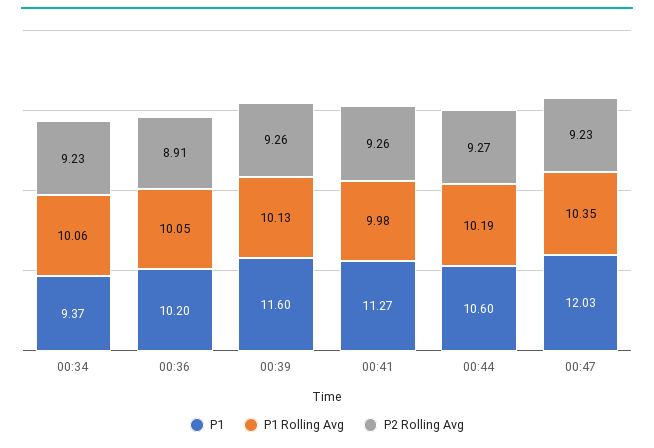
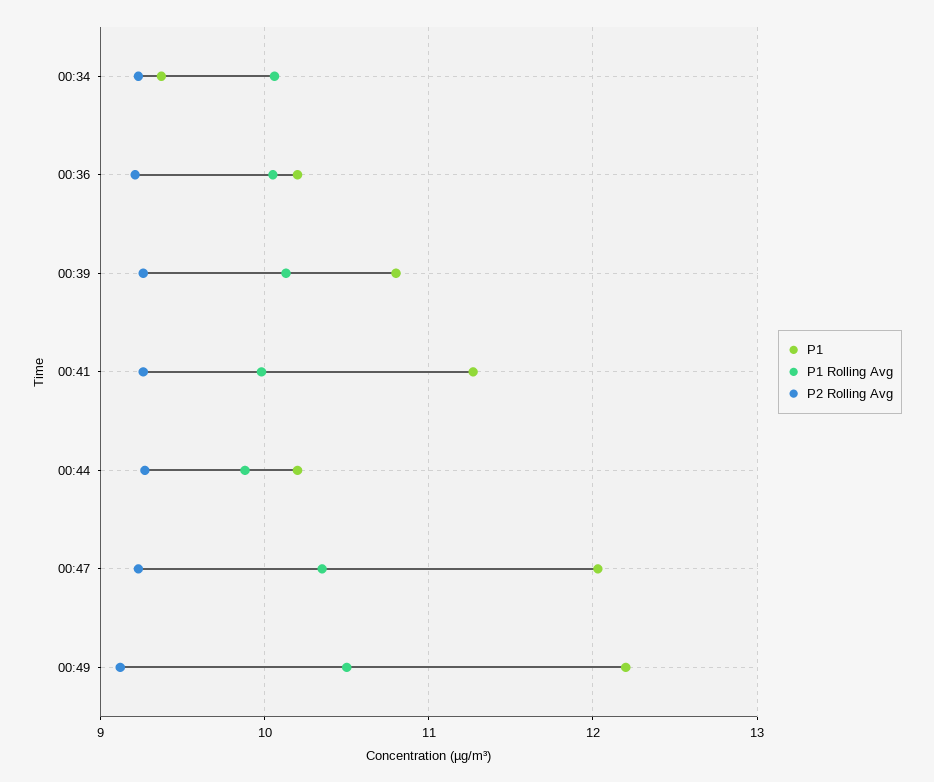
P2 Rolling Avg, 00:36: 8.91 -> 9.2
P1, 00:39: 11.6 -> 10.8
P1, 00:44: 10.6 -> 10.2
P1 Rolling Avg, 00:44: 10.19 -> 9.9
P1, 00:49: none -> 12.2
P1 Rolling Avg, 00:49: none -> 10.5
P2 Rolling Avg, 00:49: none -> 9.1

